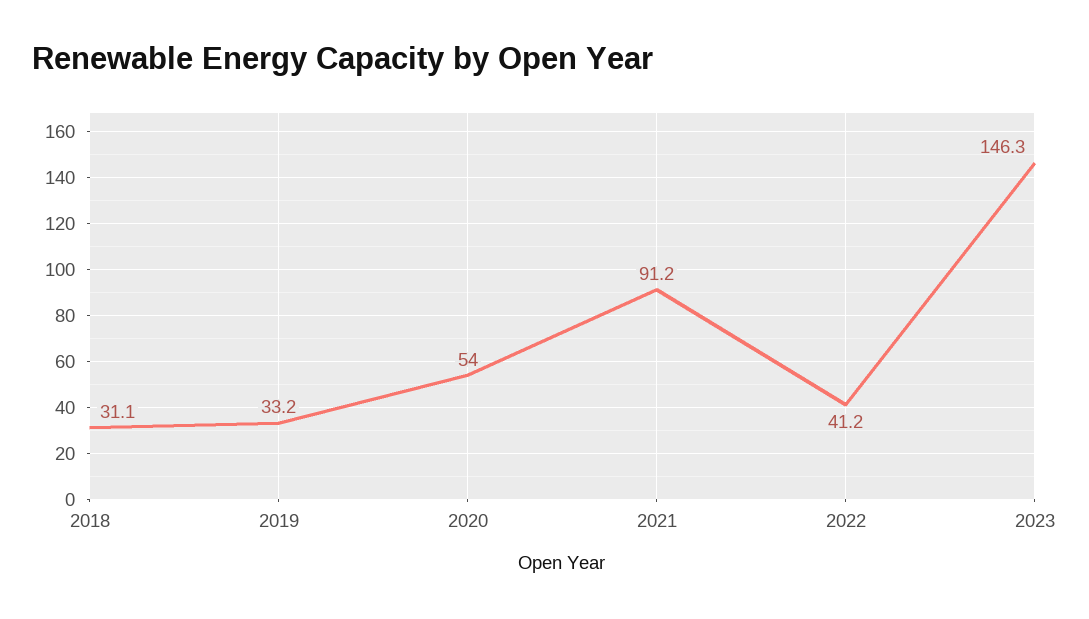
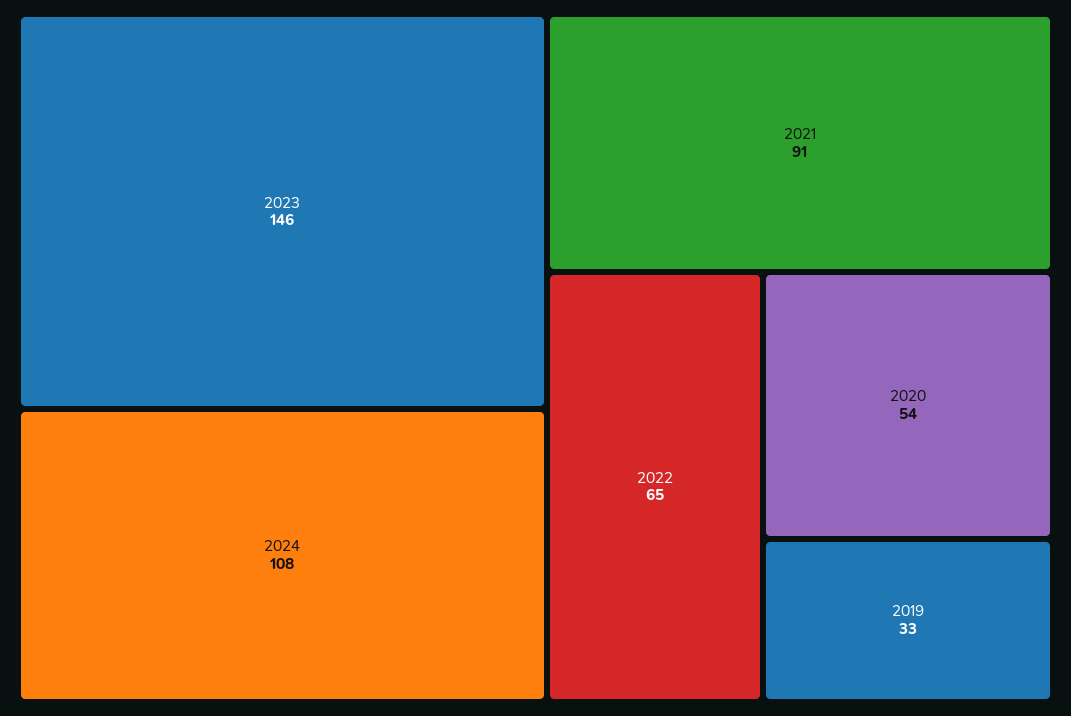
2018: 31.1 -> none
2022: 41.2 -> 65
2024: none -> 108

